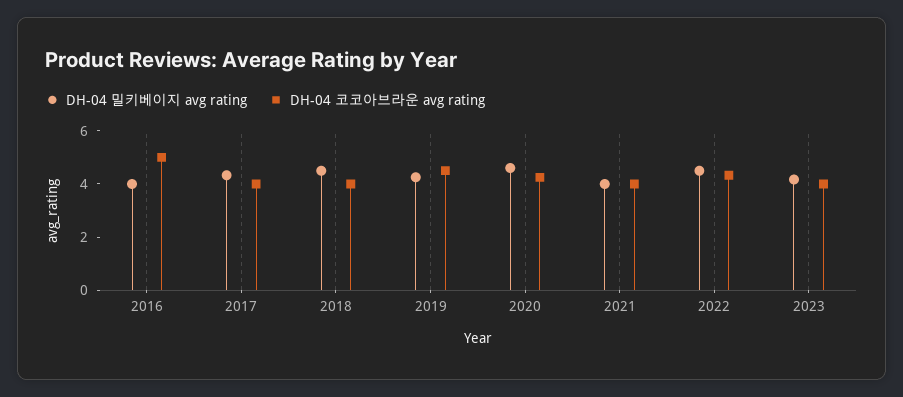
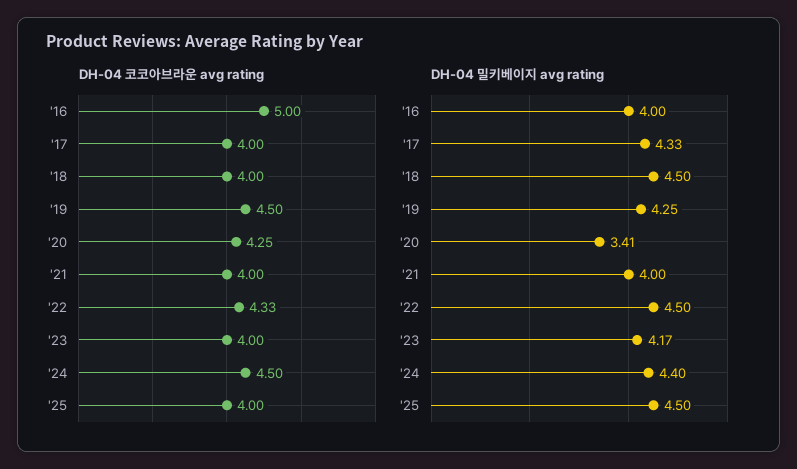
DH-04 밀키베이지 avg rating, 2020: 4.5 -> 3.41
DH-04 코코아브라운 avg rating, '24: none -> 4.5
DH-04 코코아브라운 avg rating, '25: none -> 4
DH-04 밀키베이지 avg rating, '24: none -> 4.4
DH-04 밀키베이지 avg rating, '25: none -> 4.5

